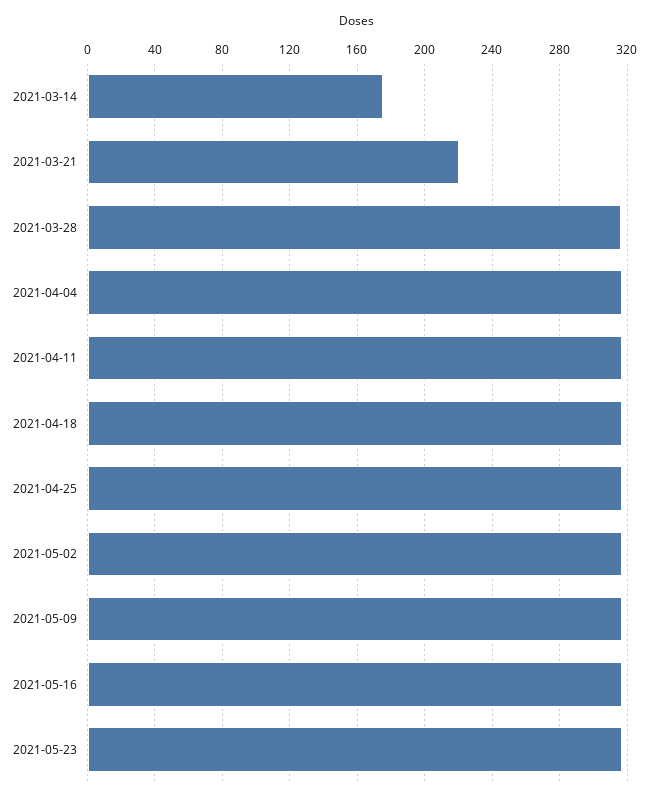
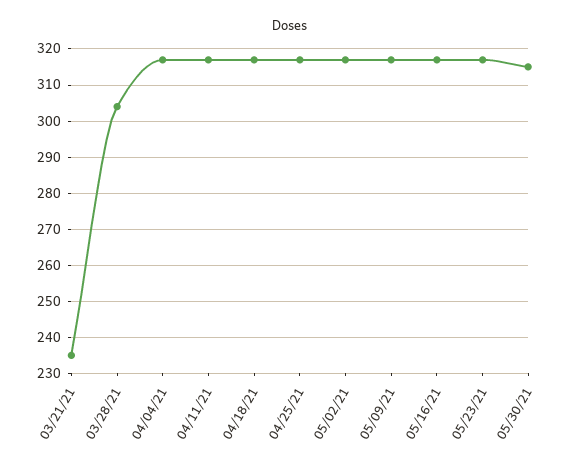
2021-03-14: 175 -> none
2021-03-21: 220 -> 235
2021-03-28: 315 -> 305
05/30/21: none -> 315

